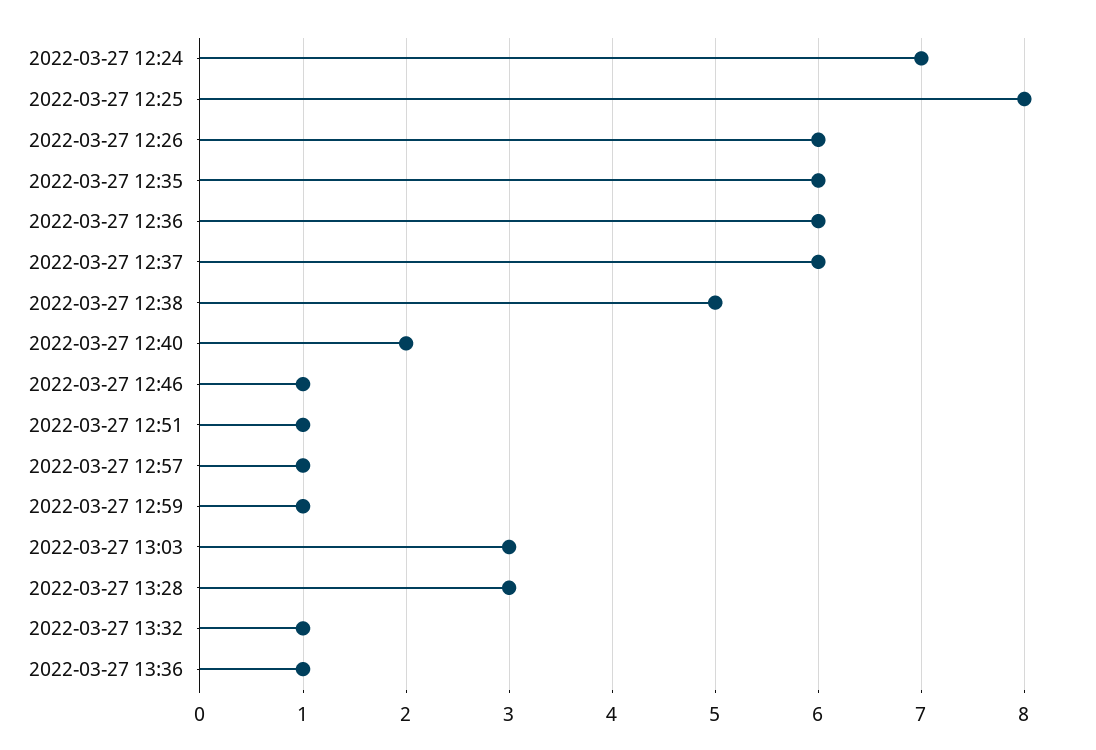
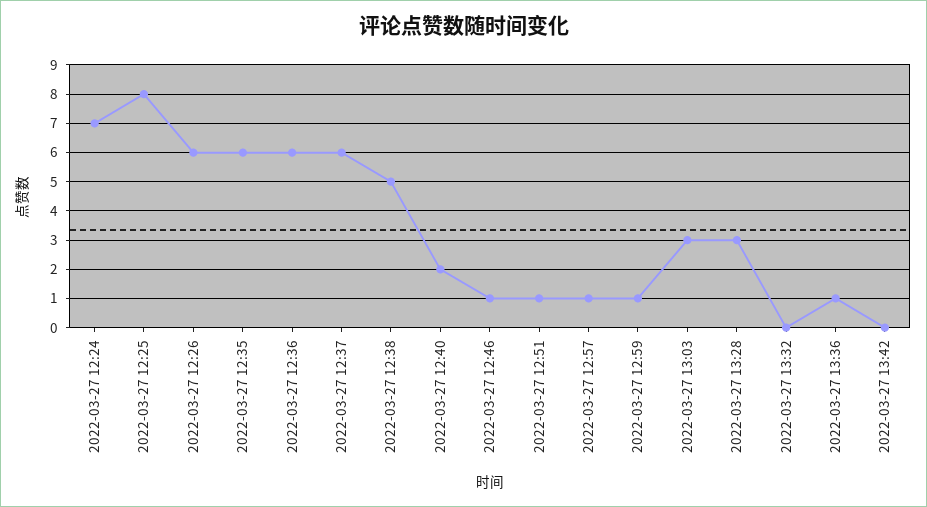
2022-03-27 13:32: 1 -> 0
2022-03-27 13:42: none -> 0

